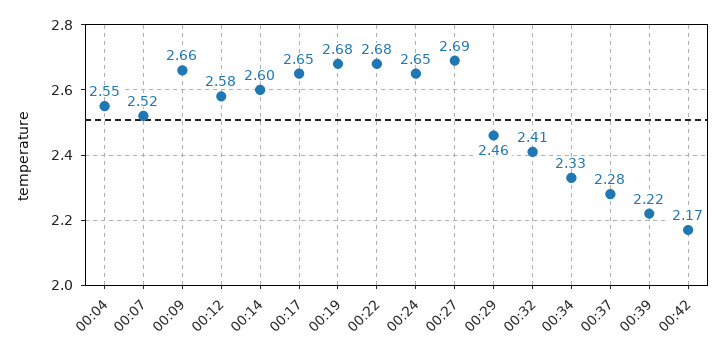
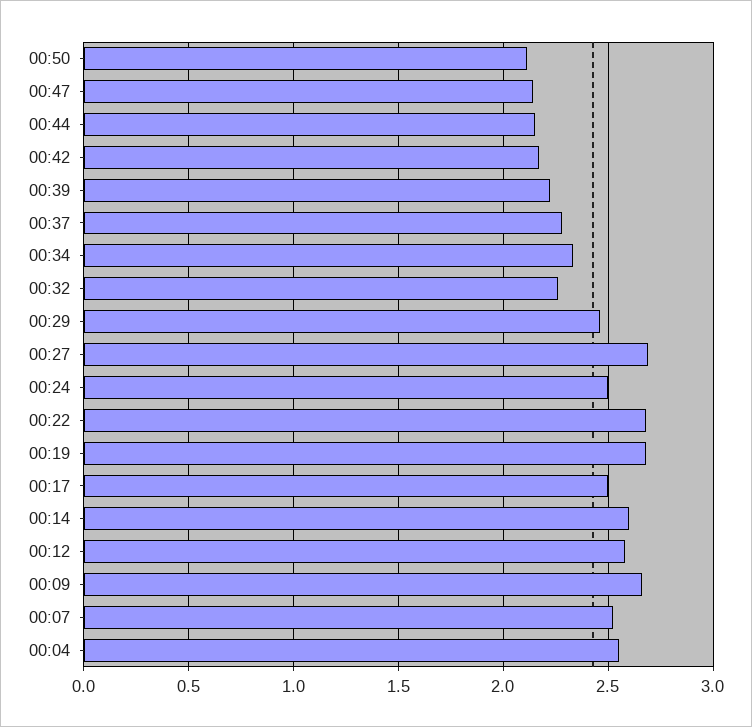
00:17: 2.65 -> 2.5
00:24: 2.65 -> 2.5
00:32: 2.41 -> 2.25
00:50: none -> 2.1
00:47: none -> 2.15
00:44: none -> 2.15

